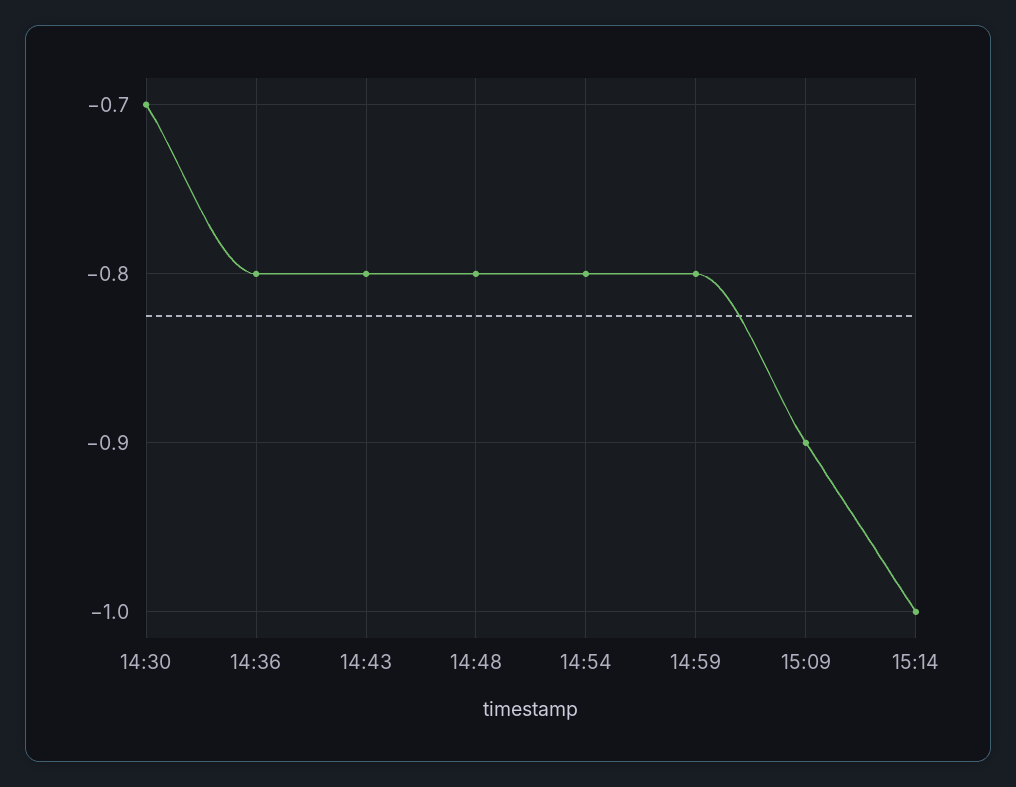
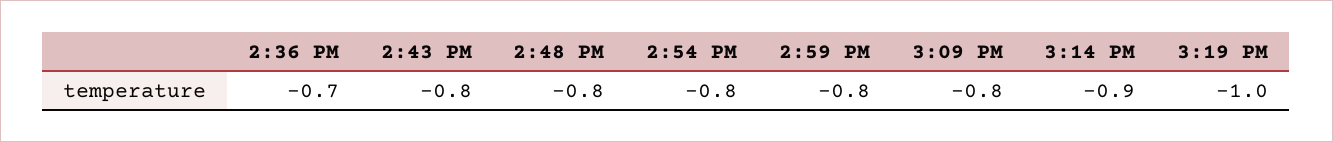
14:30: -0.7 -> none
14:36: -0.8 -> -0.7
15:09: -0.9 -> -0.8
15:14: -1 -> -0.9
3:19 PM: none -> -1

